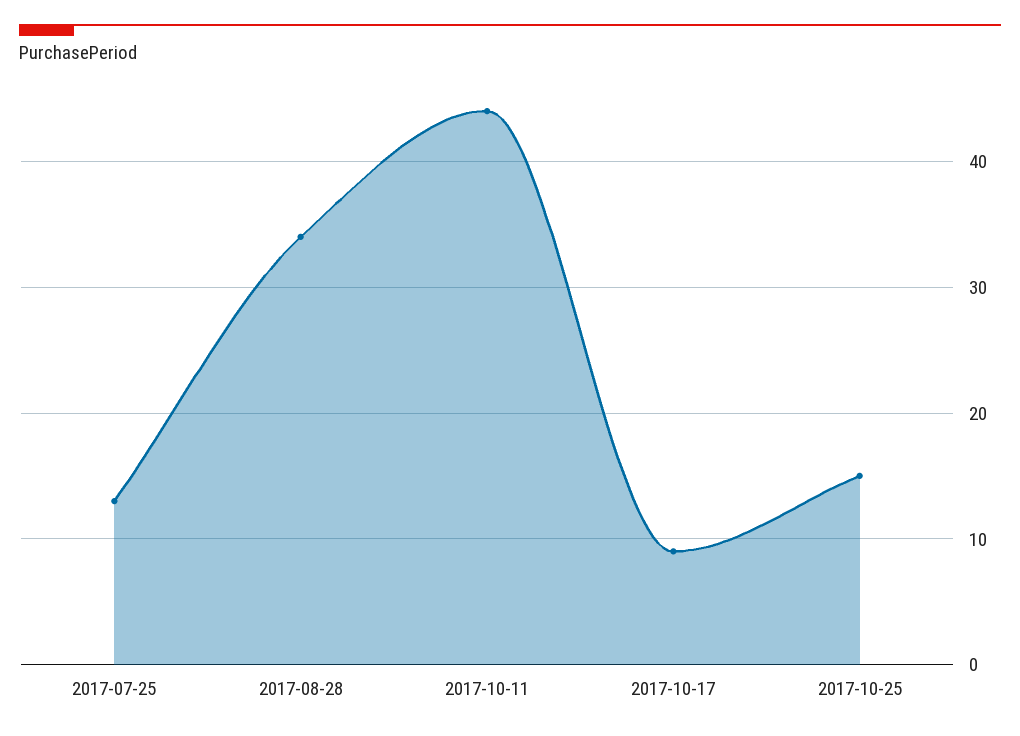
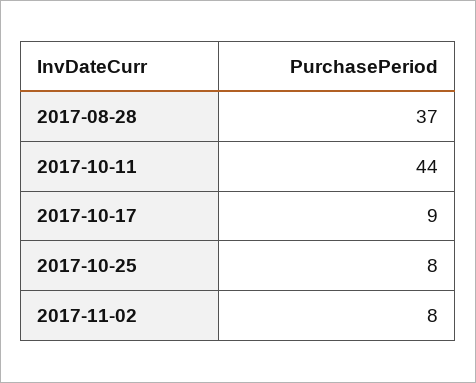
2017-07-25: 13 -> none
2017-08-28: 34 -> 37
2017-10-25: 15 -> 8
2017-11-02: none -> 8

